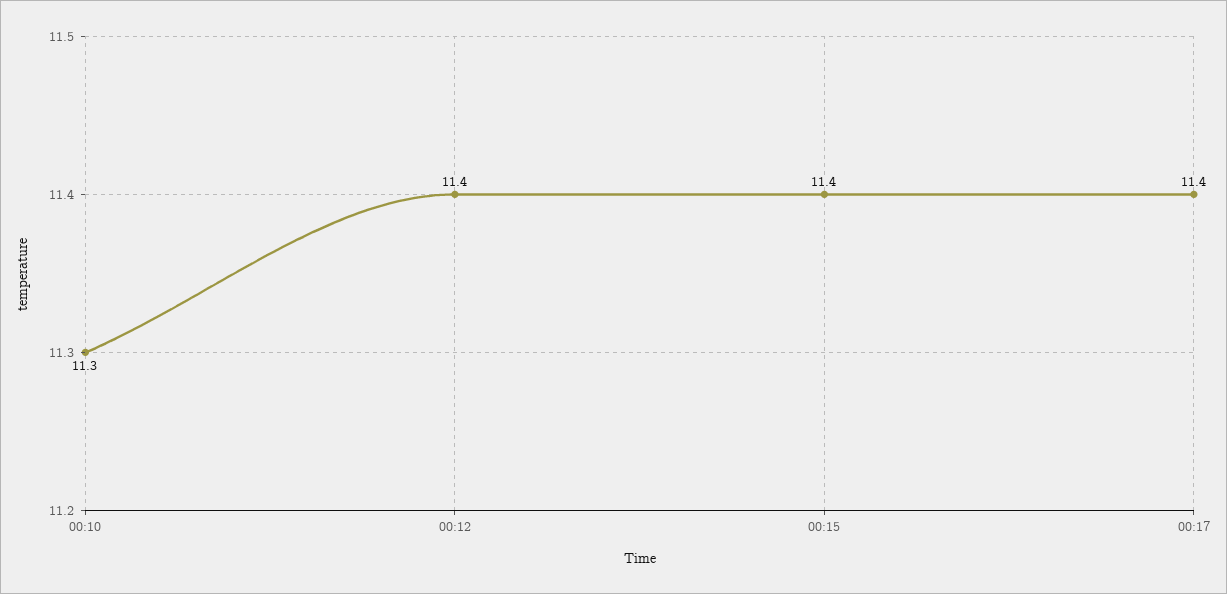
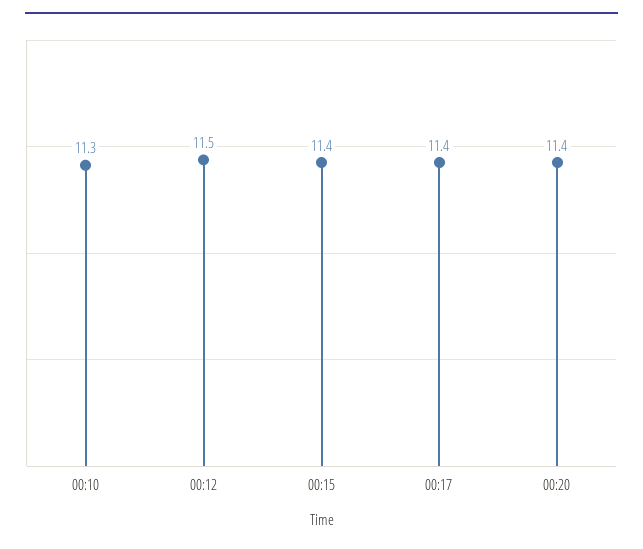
00:12: 11.4 -> 11.5
00:20: none -> 11.4

